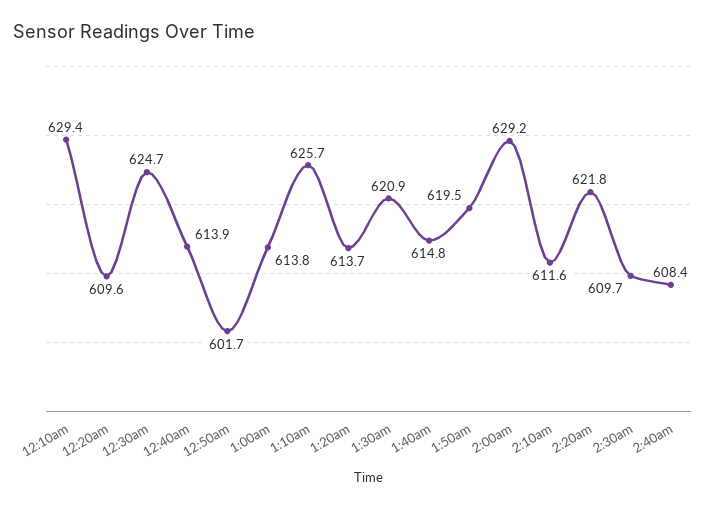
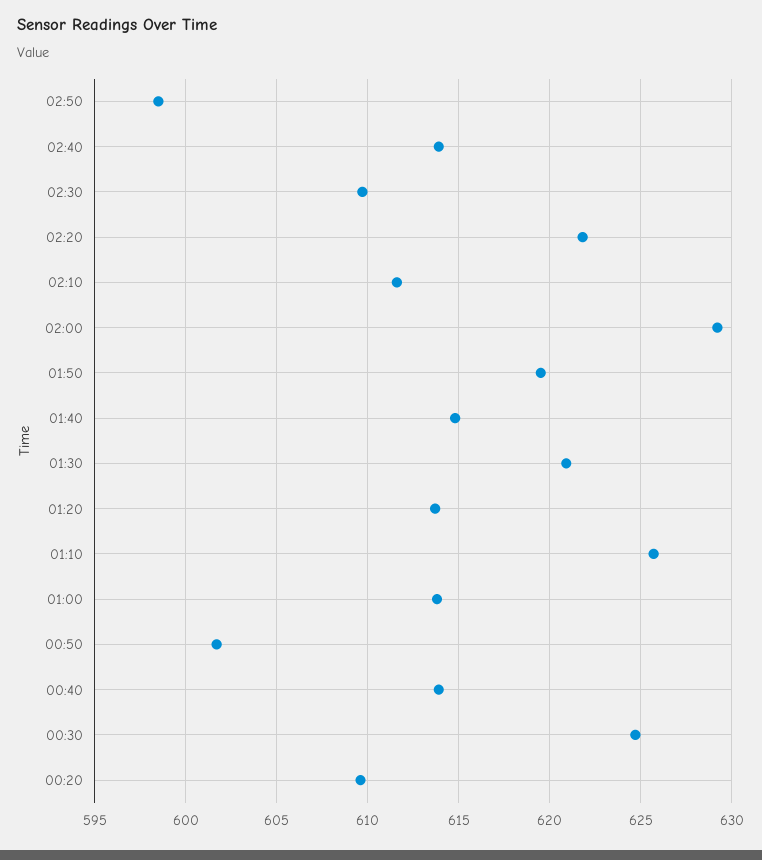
12:10am: 629.4 -> none
2:40am: 608.4 -> 614
02:50: none -> 598.5

